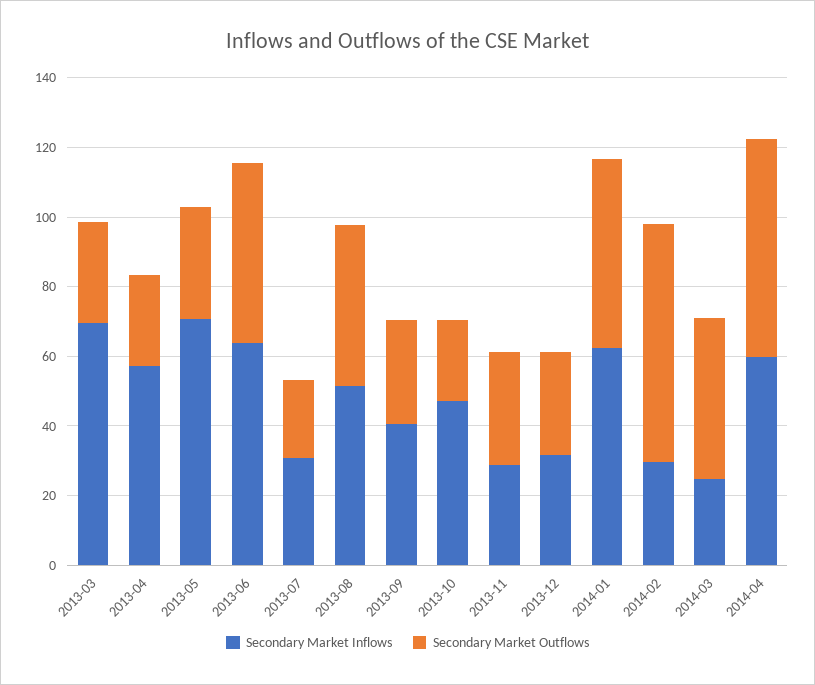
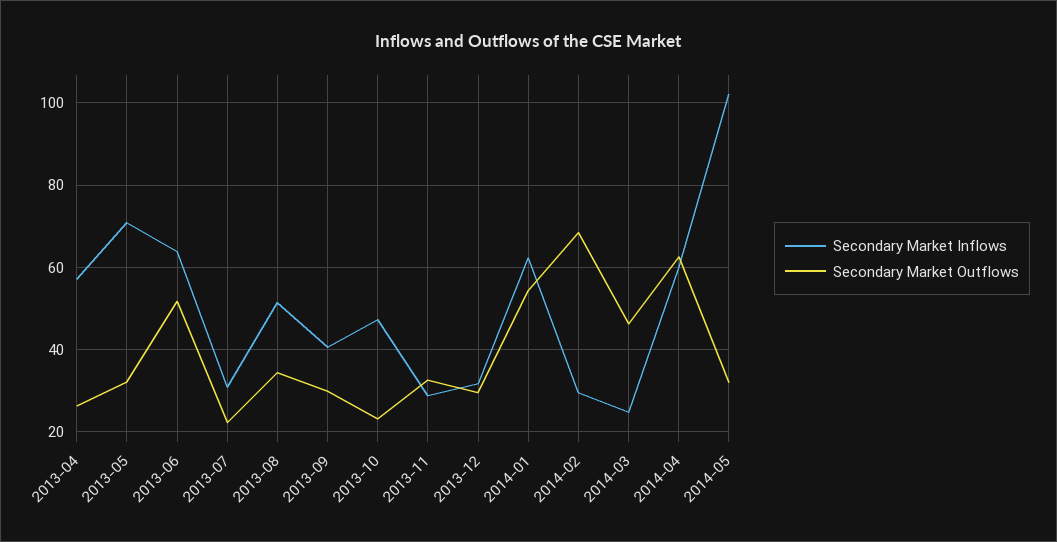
Secondary Market Inflows, 2013-03: 70 -> none
Secondary Market Outflows, 2013-03: 30 -> none
Secondary Market Outflows, 2013-08: 45 -> 34
Secondary Market Inflows, 2014-05: none -> 102
Secondary Market Outflows, 2014-05: none -> 32

